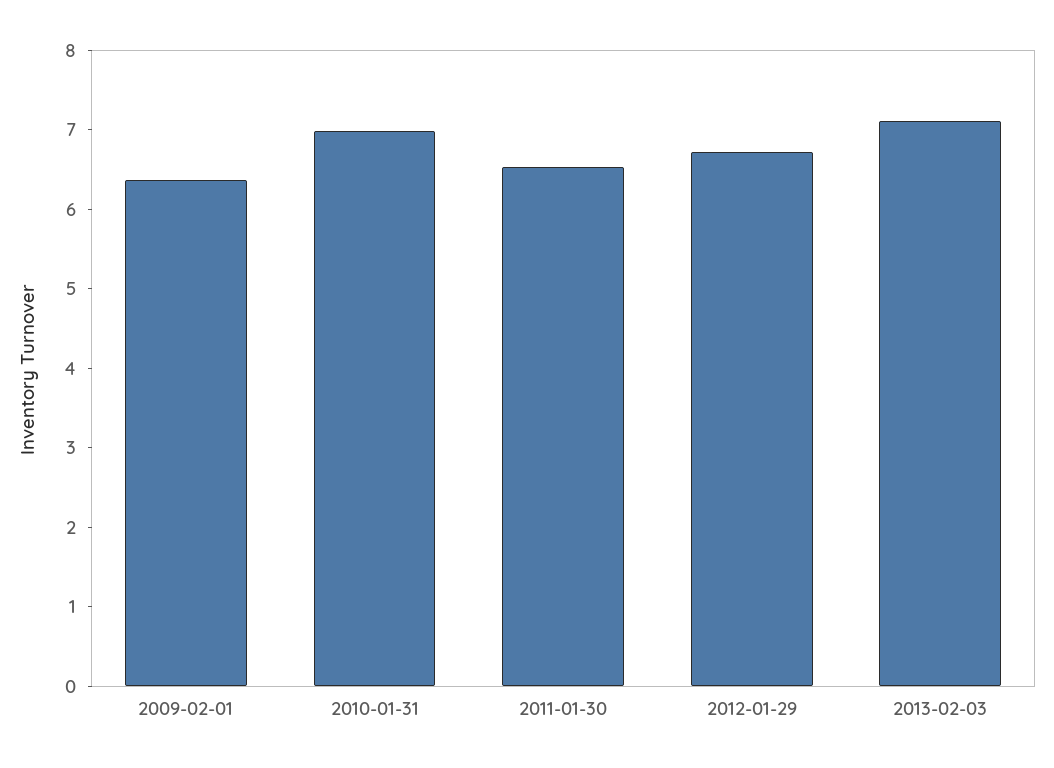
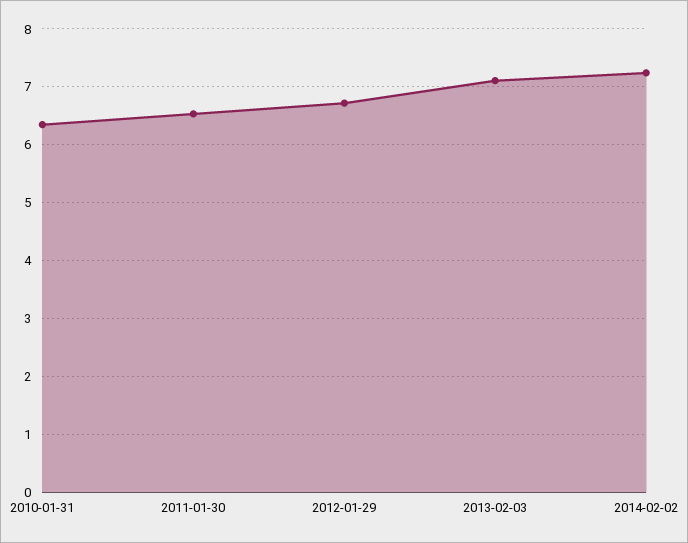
2009-02-01: 6.4 -> none
2010-01-31: 7 -> 6.4
2014-02-02: none -> 7.2

